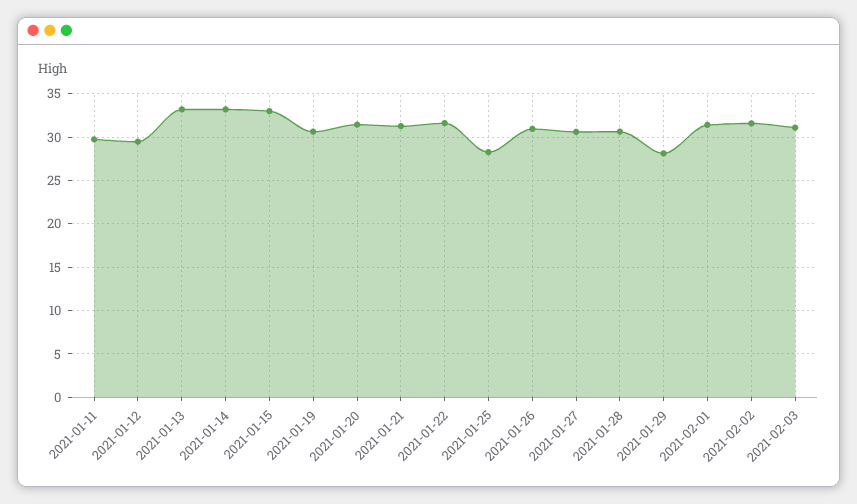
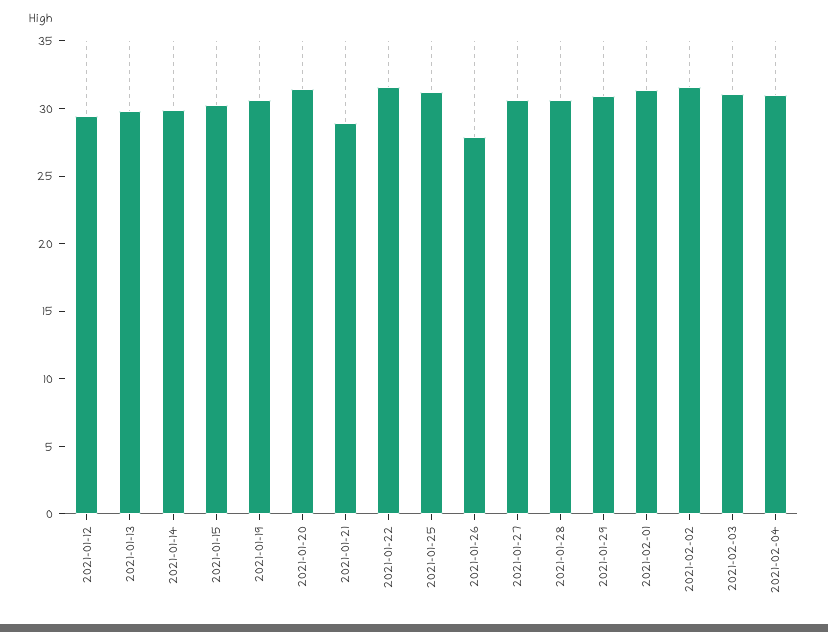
2021-01-11: 30 -> none
2021-01-13: 33 -> 30
2021-01-14: 33 -> 30
2021-01-15: 33 -> 30
2021-01-21: 31 -> 29
2021-01-25: 28 -> 31
2021-01-26: 31 -> 28
2021-01-29: 28 -> 31
2021-02-04: none -> 31

